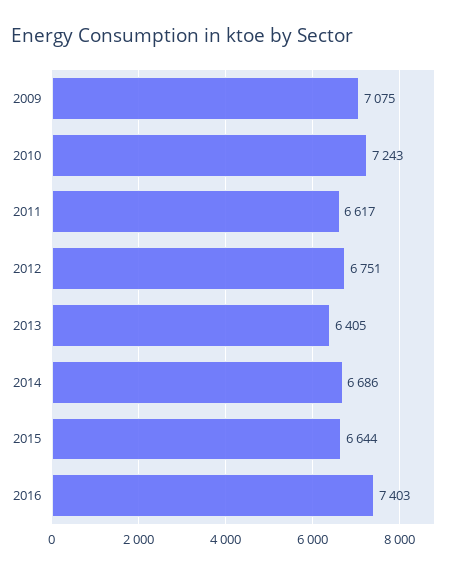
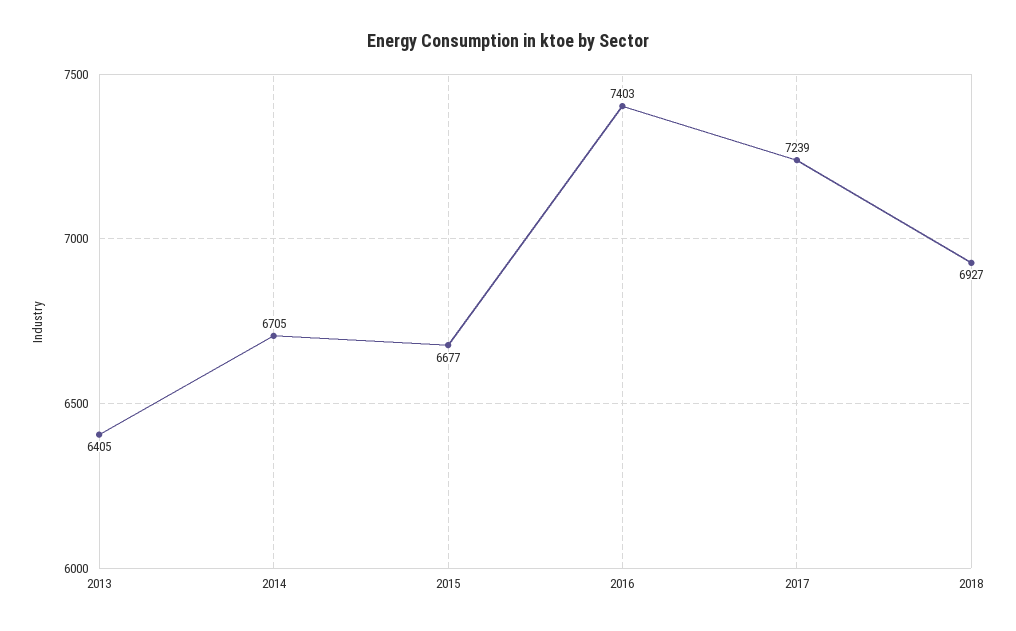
2009: 7075 -> none
2010: 7243 -> none
2011: 6617 -> none
2012: 6751 -> none
2014: 6686 -> 6705
2015: 6644 -> 6677
2017: none -> 7239
2018: none -> 6927

